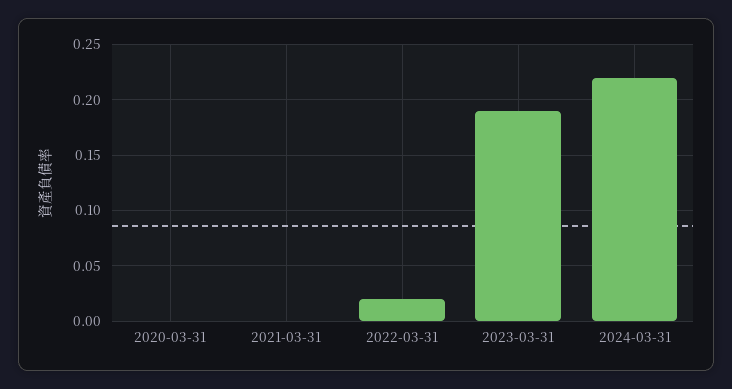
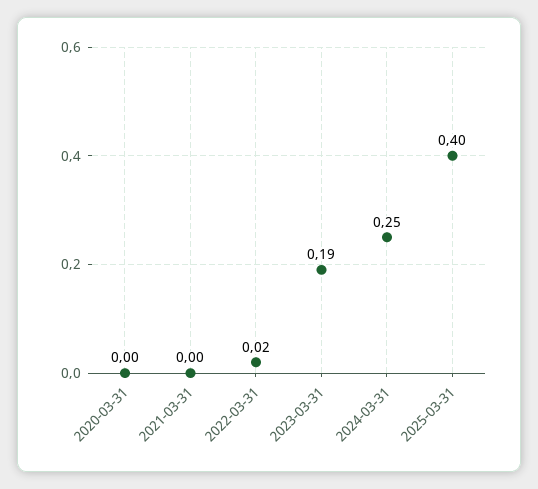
2024-03-31: 0.22 -> 0.25
2025-03-31: none -> 0.4

